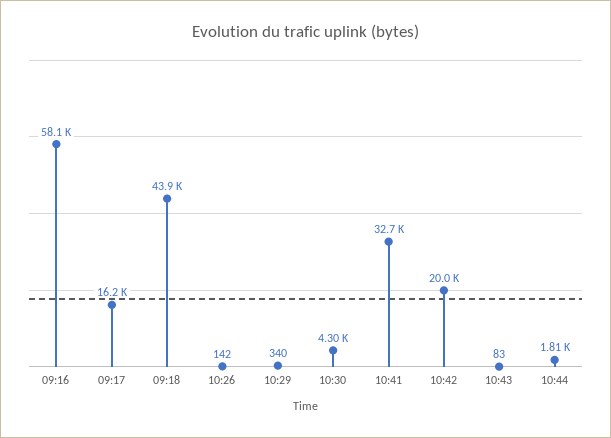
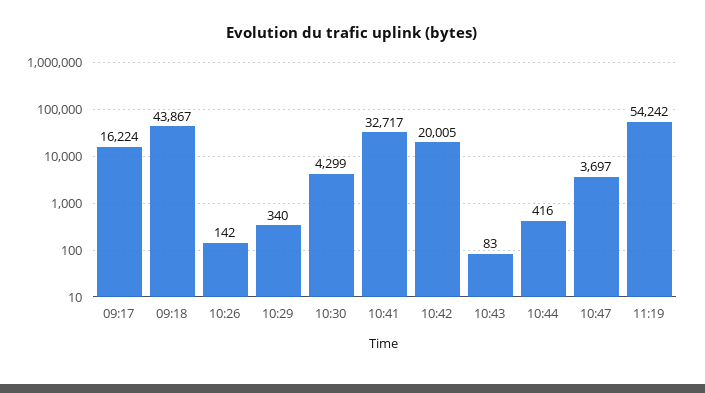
09:16: 58100 -> none
10:44: 1810 -> 416
10:47: none -> 3697
11:19: none -> 54242

